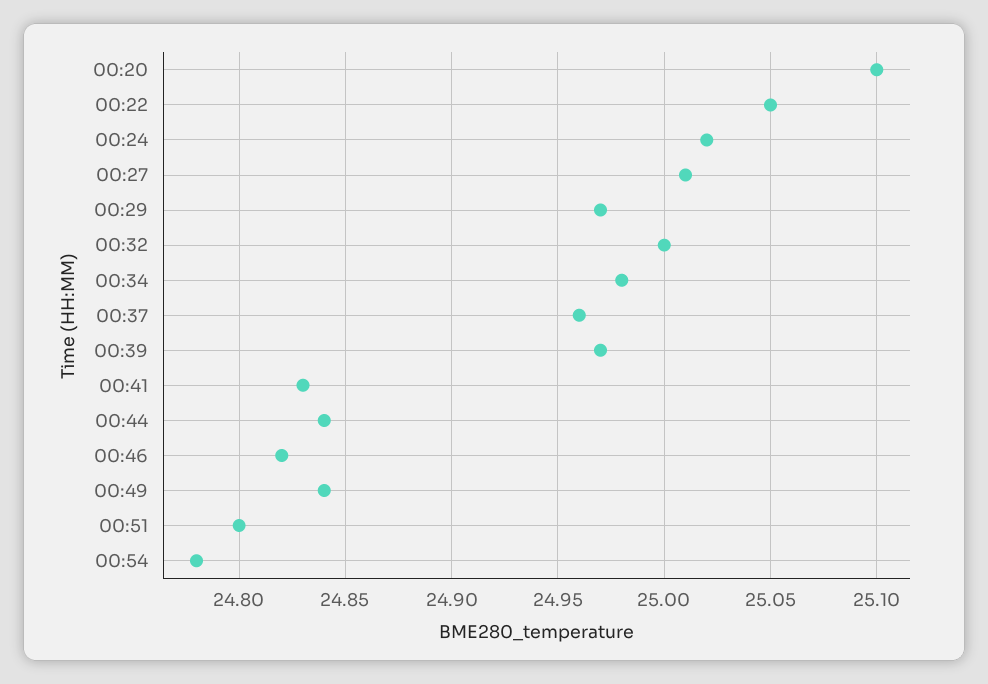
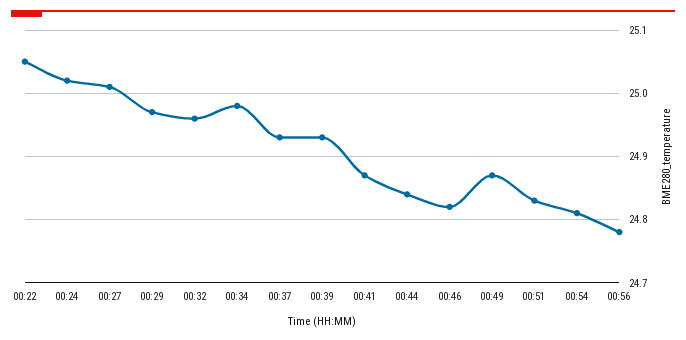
00:20: 25.1 -> none
00:32: 25 -> 24.96
00:37: 24.96 -> 24.93
00:39: 24.97 -> 24.93
00:41: 24.83 -> 24.87
00:49: 24.84 -> 24.87
00:51: 24.8 -> 24.83
00:54: 24.78 -> 24.81
00:56: none -> 24.78

